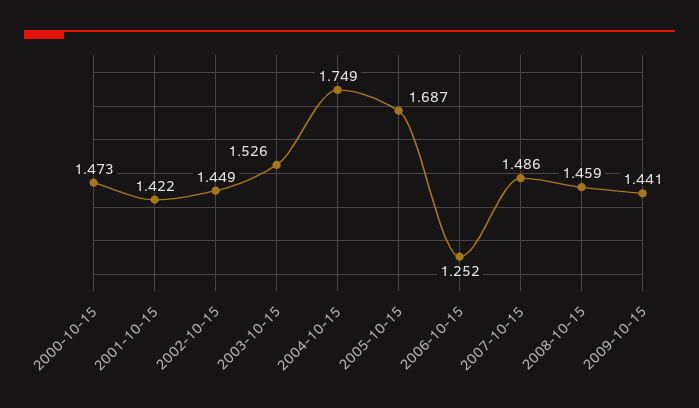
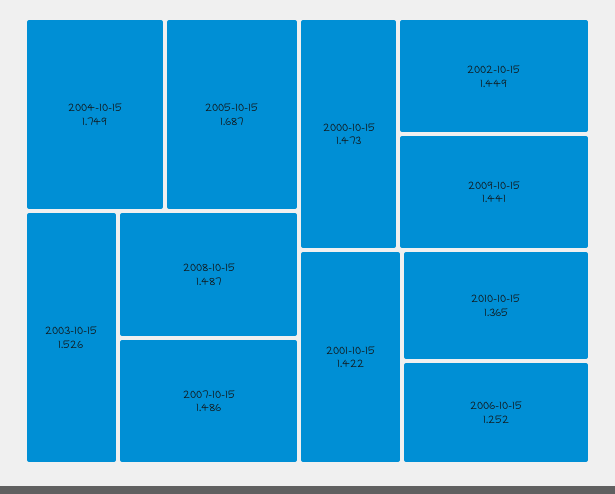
2008-10-15: 1.459 -> 1.487
2010-10-15: none -> 1.365

